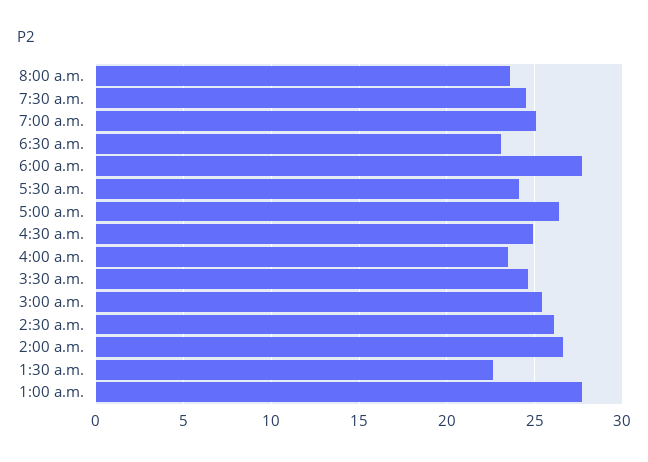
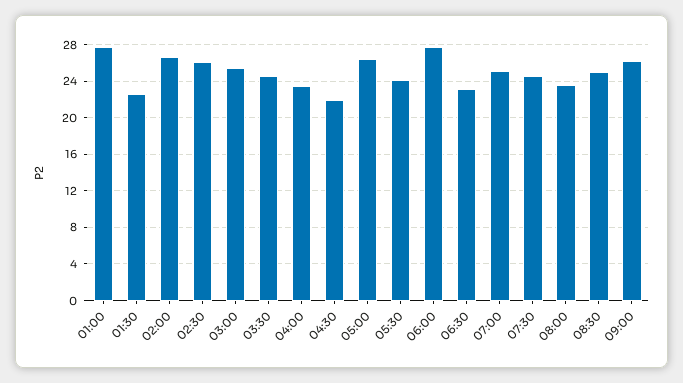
4:30 a.m.: 25 -> 22
08:30: none -> 25
09:00: none -> 26

